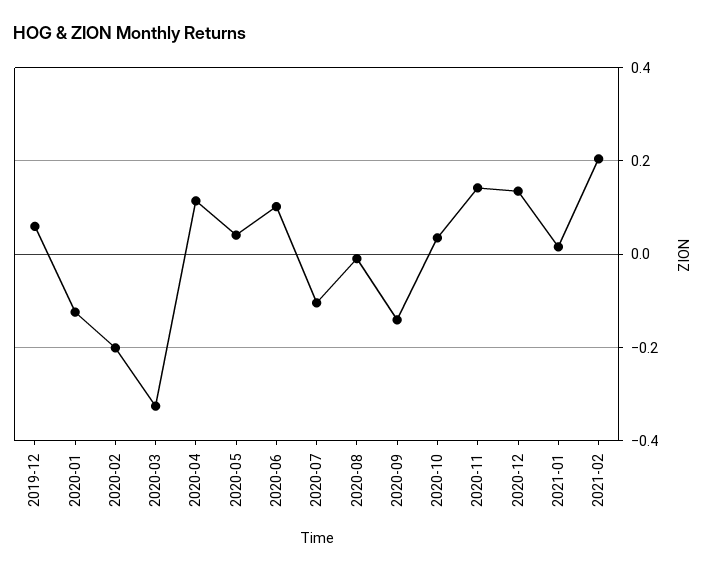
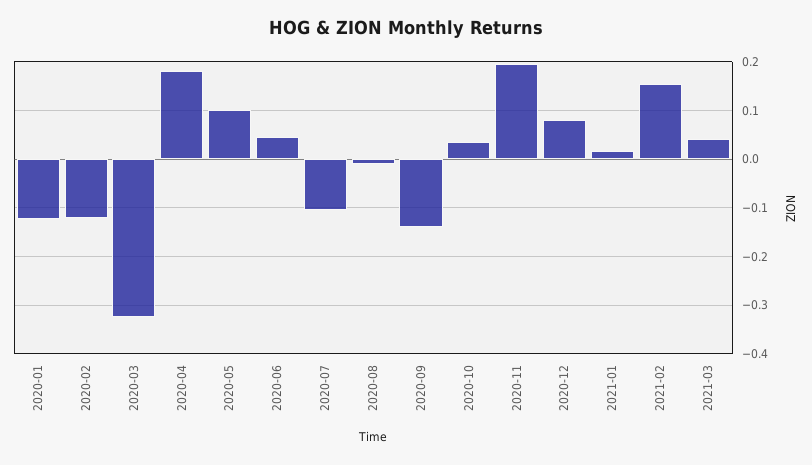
2019-12: 0.06 -> none
2020-02: -0.2 -> -0.12
2020-04: 0.12 -> 0.18
2020-05: 0.04 -> 0.1
2020-06: 0.1 -> 0.04
2020-11: 0.14 -> 0.2
2020-12: 0.14 -> 0.08
2021-02: 0.2 -> 0.16
2021-03: none -> 0.04

